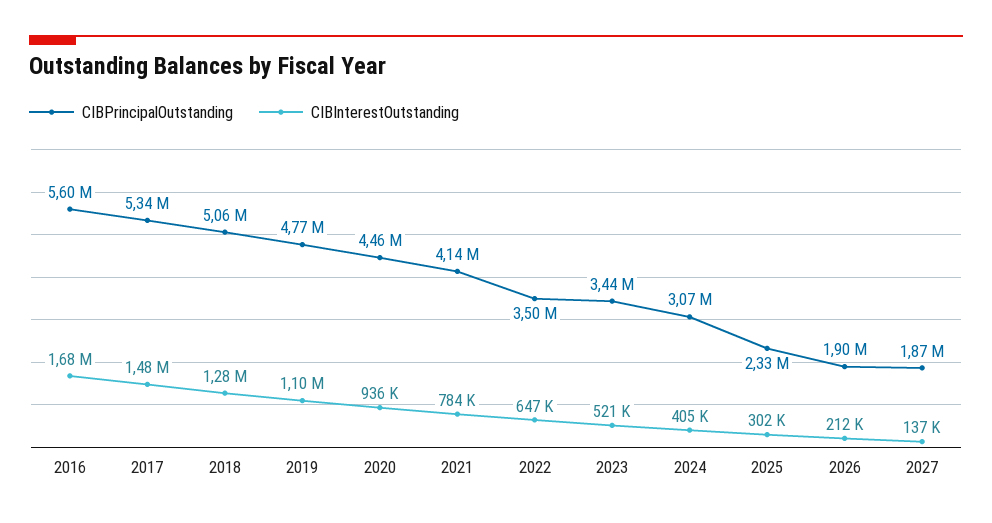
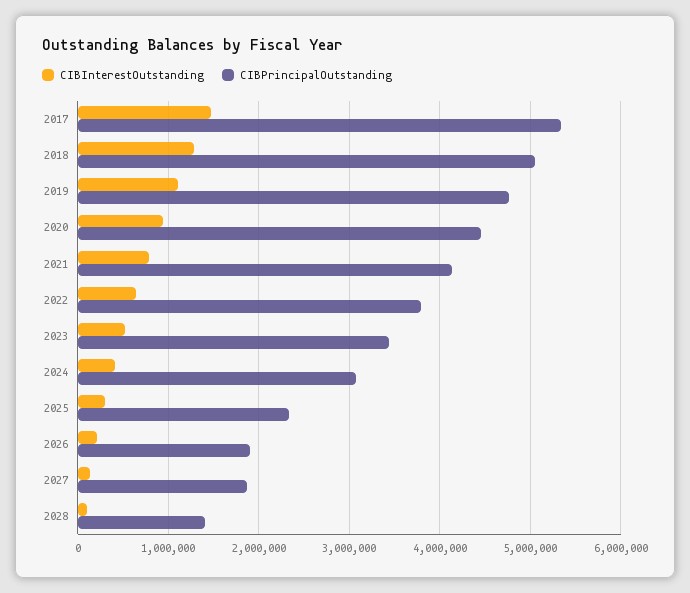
CIBPrincipalOutstanding, 2016: 5600000 -> none
CIBInterestOutstanding, 2016: 1680000 -> none
CIBPrincipalOutstanding, 2022: 3500000 -> 3800000
CIBInterestOutstanding, 2028: none -> 100000
CIBPrincipalOutstanding, 2028: none -> 1400000

